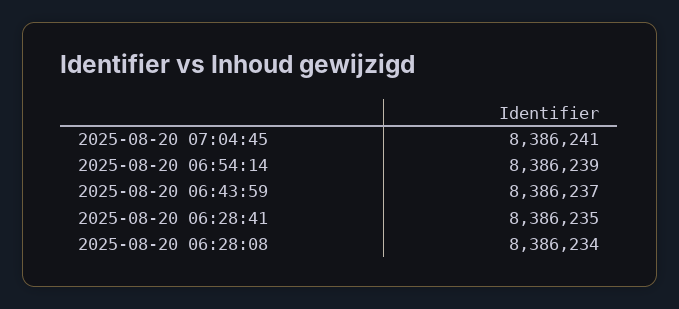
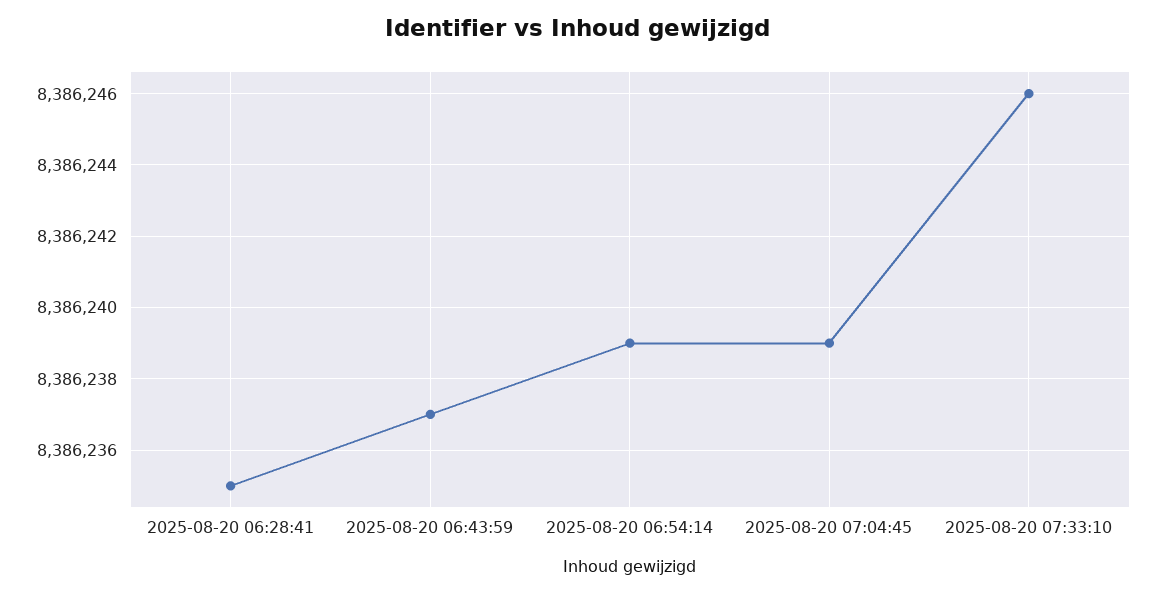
2025-08-20 07:04:45: 8386241 -> 8386239
2025-08-20 06:28:08: 8386234 -> none
2025-08-20 07:33:10: none -> 8386246

